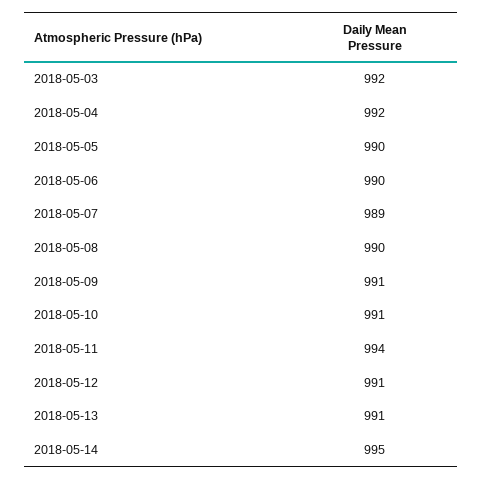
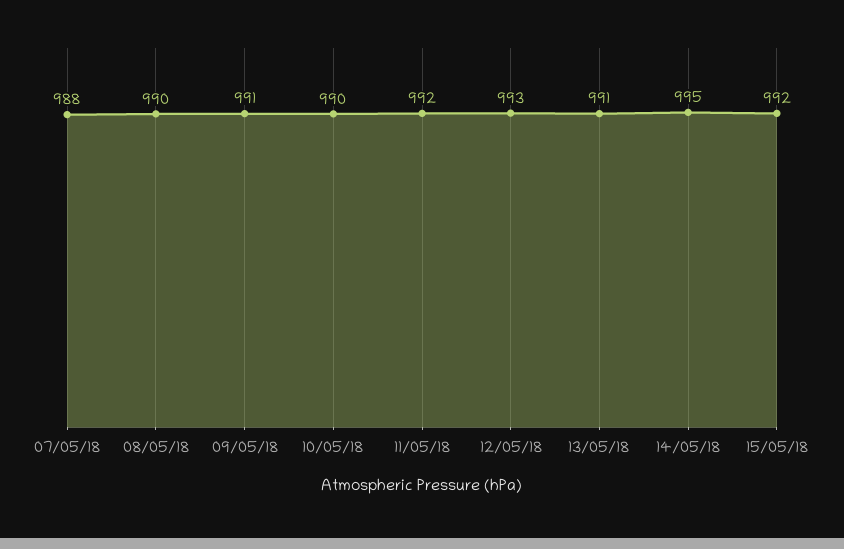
2018-05-03: 992 -> none
2018-05-04: 992 -> none
2018-05-05: 990 -> none
2018-05-06: 990 -> none
2018-05-07: 989 -> 988
2018-05-10: 991 -> 990
2018-05-11: 994 -> 992
2018-05-12: 991 -> 993
15/05/18: none -> 992

